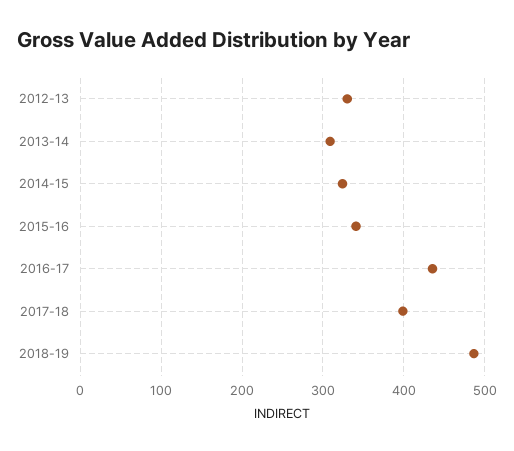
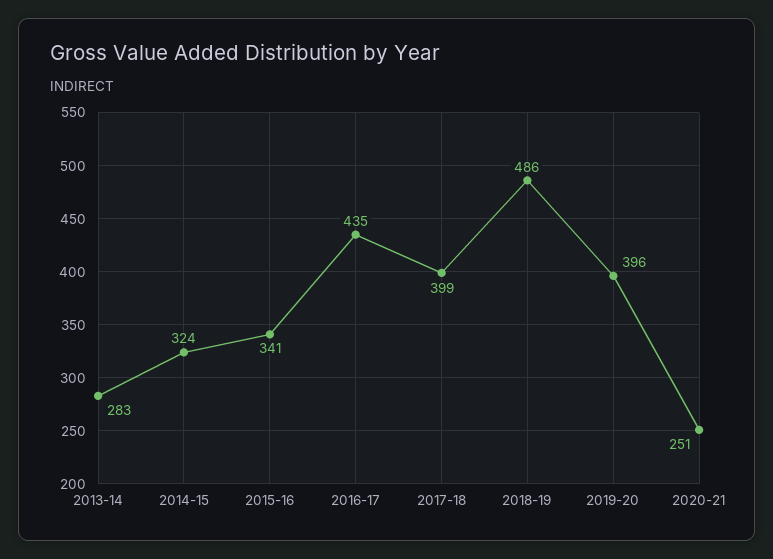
2012-13: 330 -> none
2013-14: 310 -> 283
2019-20: none -> 396
2020-21: none -> 251

